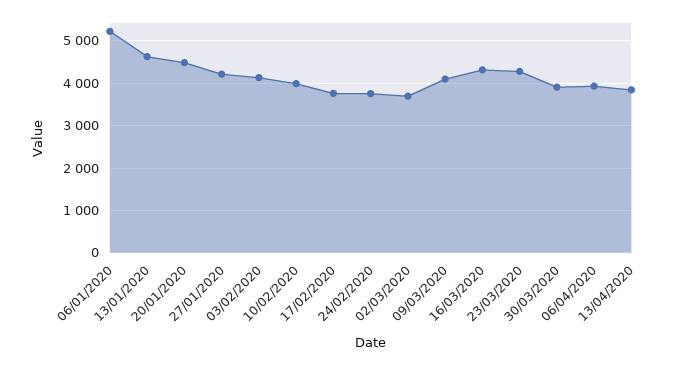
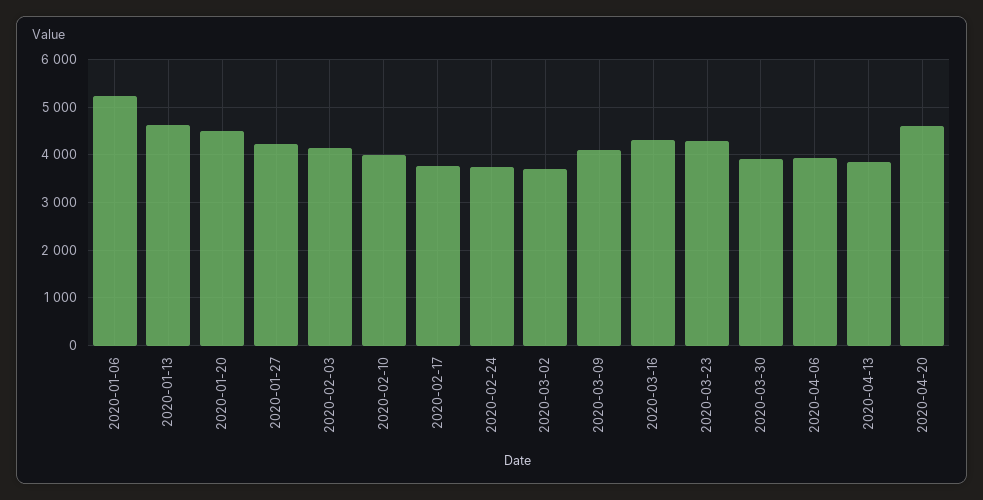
2020-04-20: none -> 4600

